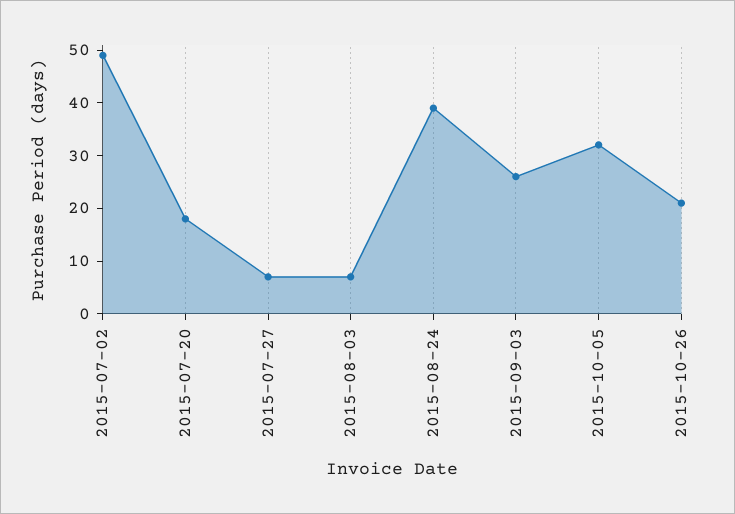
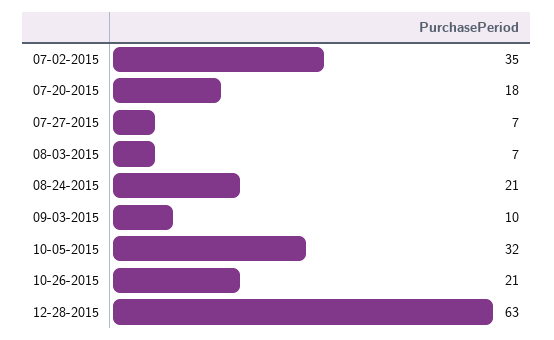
2015-07-02: 50 -> 35
2015-08-24: 40 -> 21
2015-09-03: 25 -> 10
12-28-2015: none -> 63

